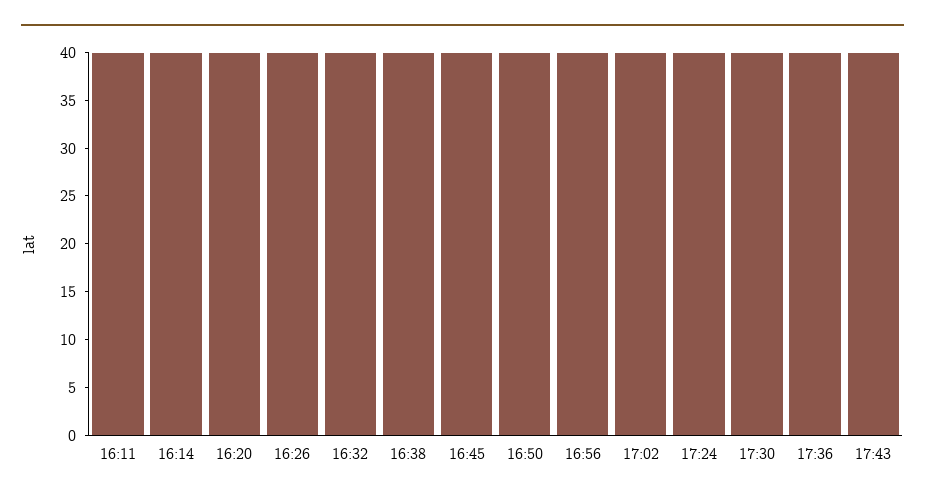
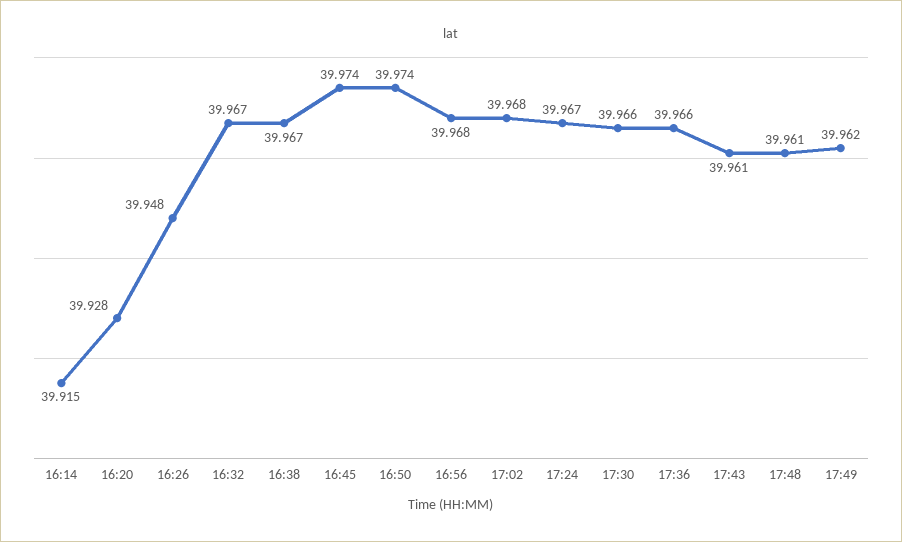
16:11: 40 -> none
17:48: none -> 39.961
17:49: none -> 39.962

